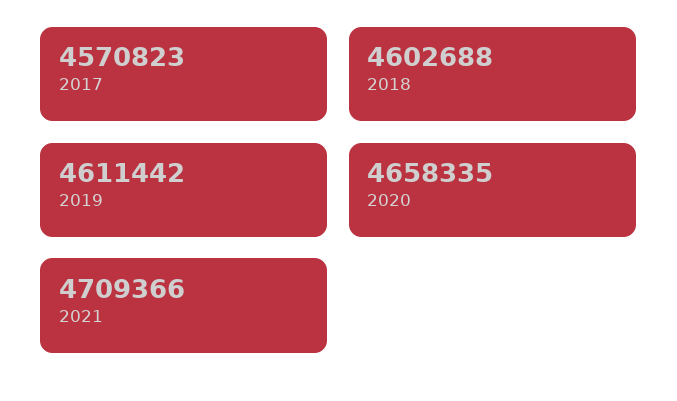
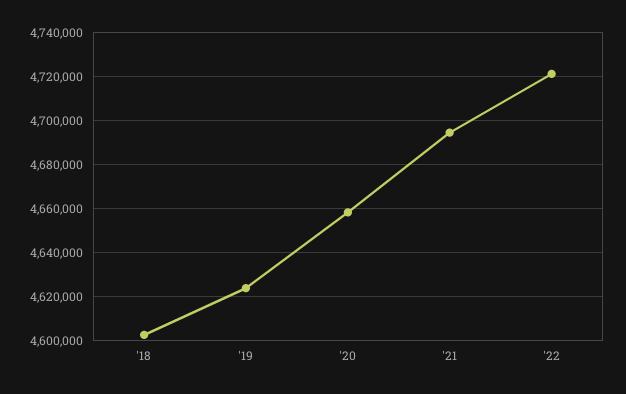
2017: 4570823 -> none
2019: 4611442 -> 4625000
2021: 4709366 -> 4695000
'22: none -> 4720000

